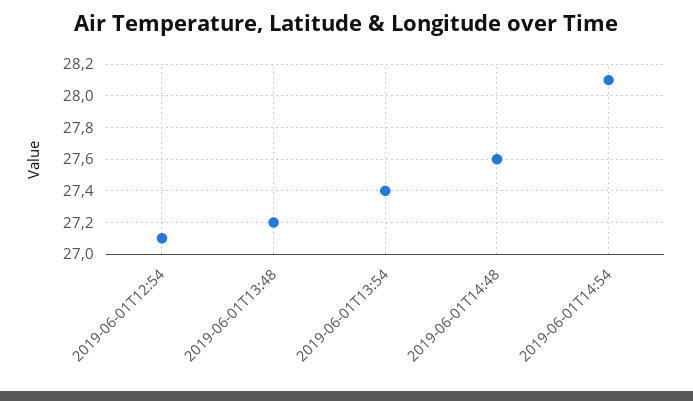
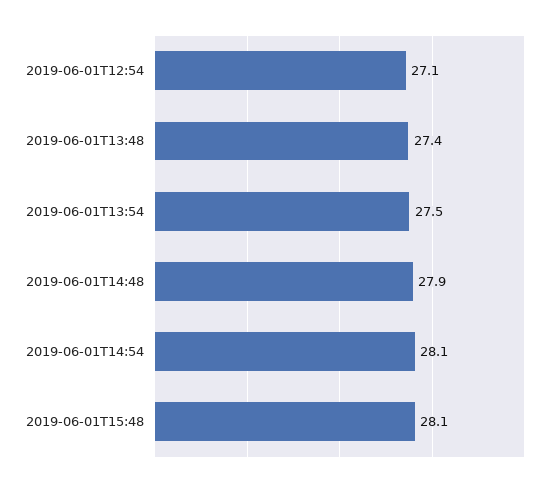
2019-06-01T13:48: 27.2 -> 27.4
2019-06-01T13:54: 27.4 -> 27.5
2019-06-01T14:48: 27.6 -> 27.9
2019-06-01T15:48: none -> 28.1

